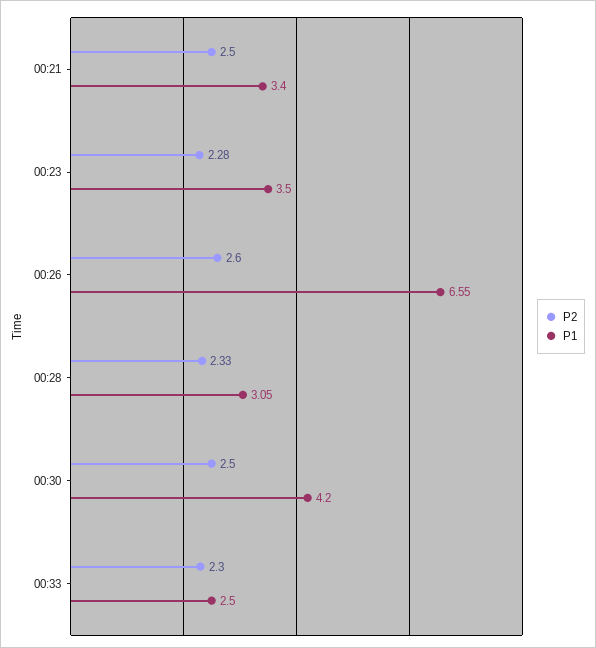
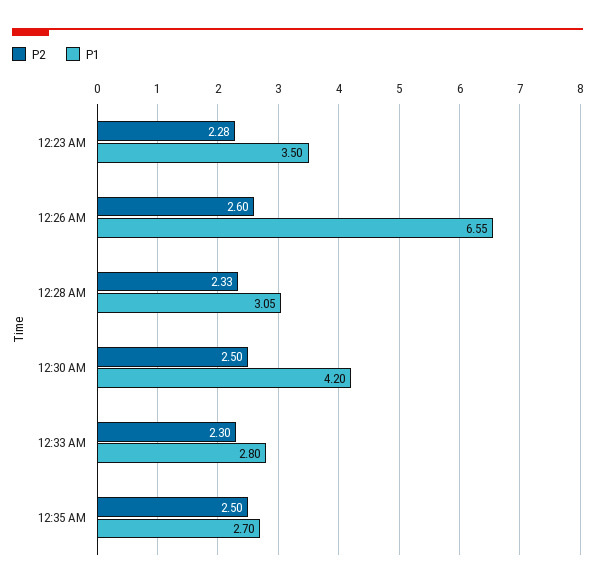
P2, 00:21: 2.5 -> none
P1, 00:21: 3.4 -> none
P1, 00:33: 2.5 -> 2.8
P2, 12:35 AM: none -> 2.5
P1, 12:35 AM: none -> 2.7

